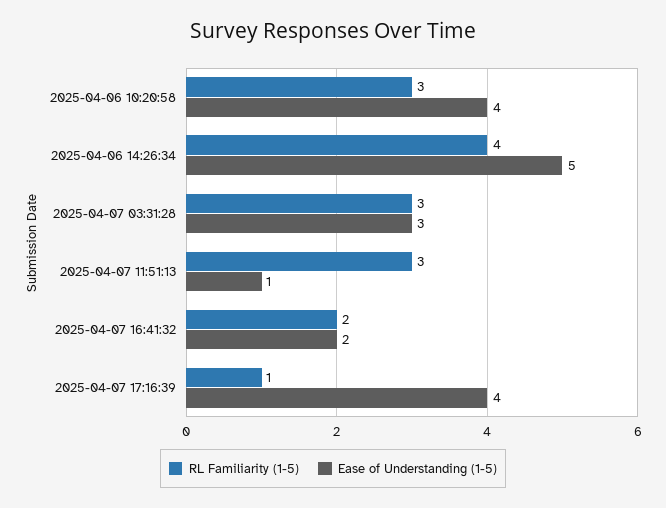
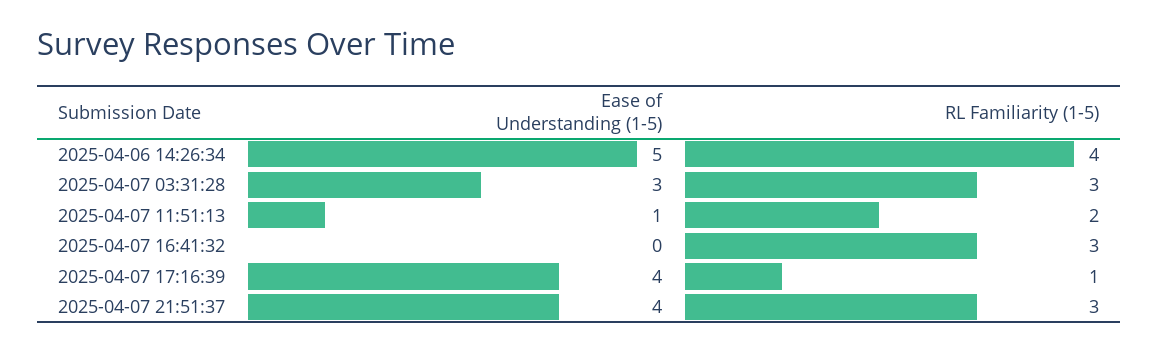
RL Familiarity (1-5), 2025-04-06 10:20:58: 3 -> none
Ease of Understanding (1-5), 2025-04-06 10:20:58: 4 -> none
RL Familiarity (1-5), 2025-04-07 11:51:13: 3 -> 2
RL Familiarity (1-5), 2025-04-07 16:41:32: 2 -> 3
Ease of Understanding (1-5), 2025-04-07 16:41:32: 2 -> 0
Ease of Understanding (1-5), 2025-04-07 21:51:37: none -> 4
RL Familiarity (1-5), 2025-04-07 21:51:37: none -> 3

